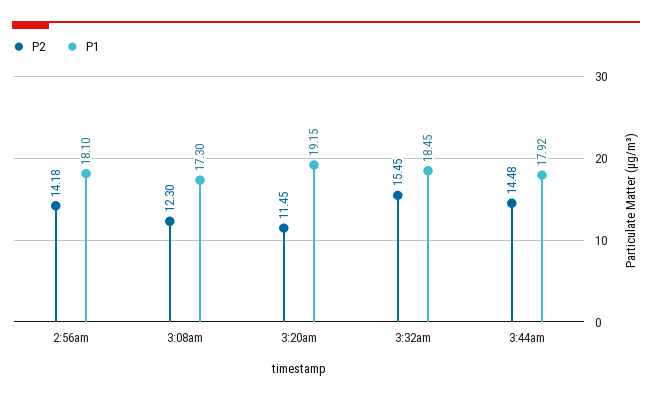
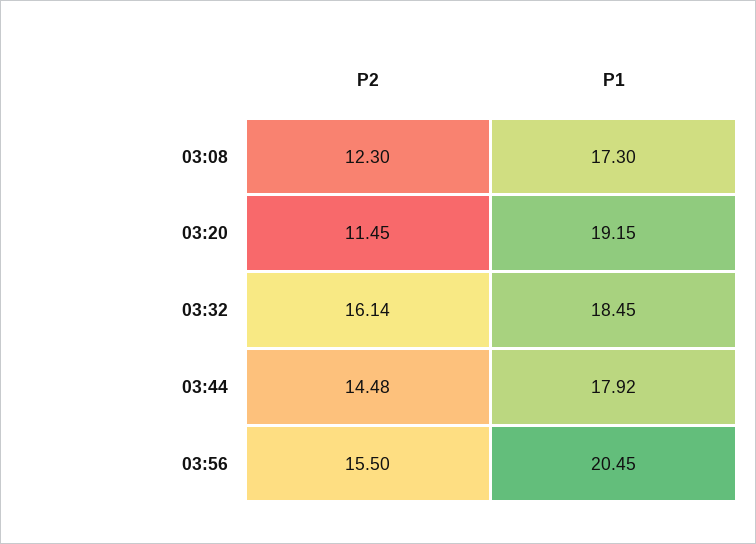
P2, 2:56am: 14.18 -> none
P1, 2:56am: 18.1 -> none
P2, 3:32am: 15.45 -> 16.14
P2, 03:56: none -> 15.5
P1, 03:56: none -> 20.45

